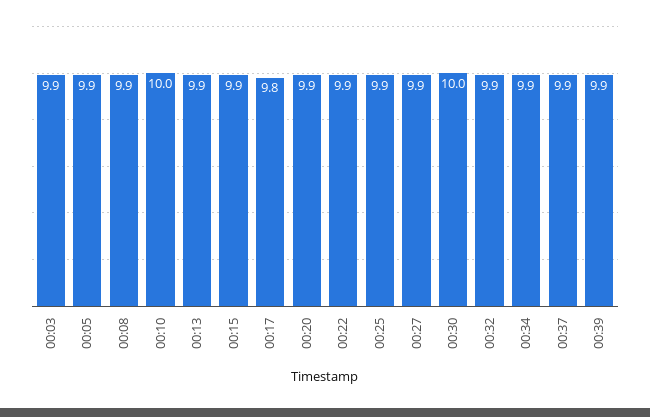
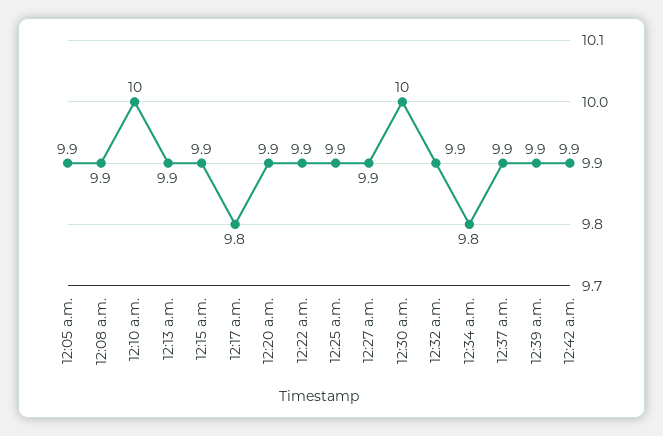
00:03: 9.9 -> none
00:34: 9.9 -> 9.8
12:42 a.m.: none -> 9.9

